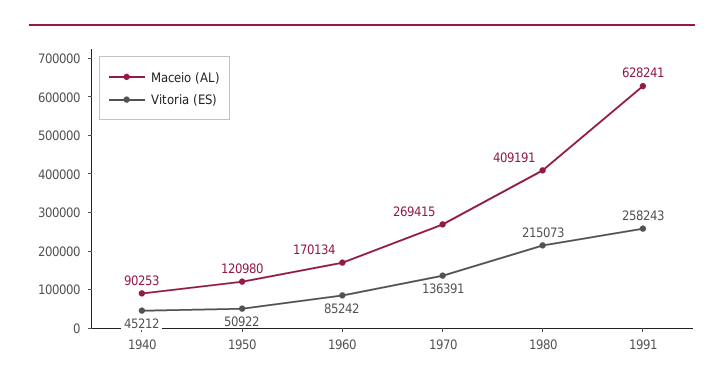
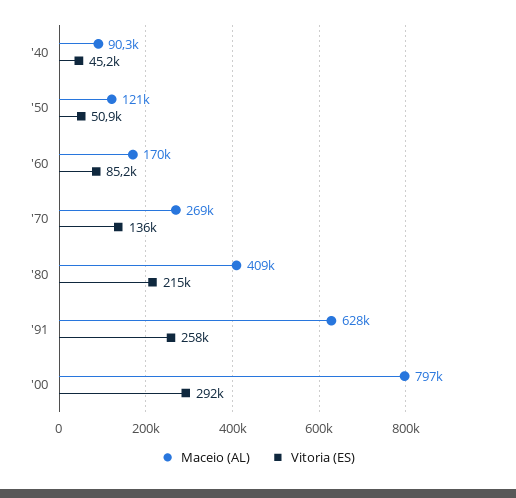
Maceio (AL), '00: none -> 797000
Vitoria (ES), '00: none -> 292000

